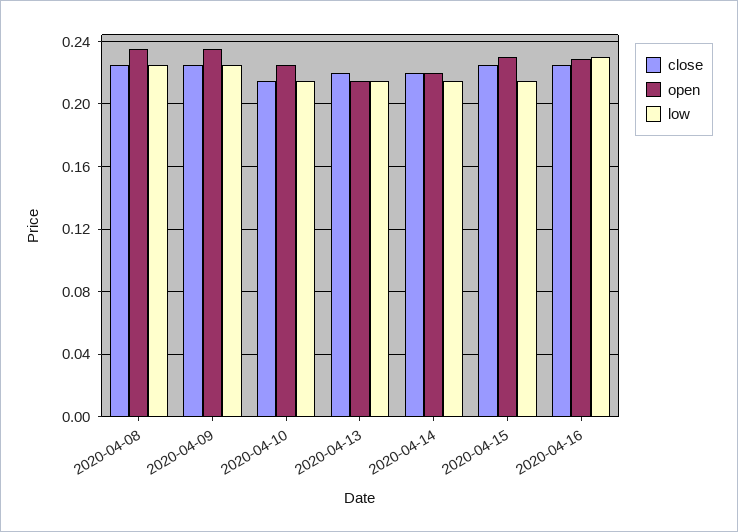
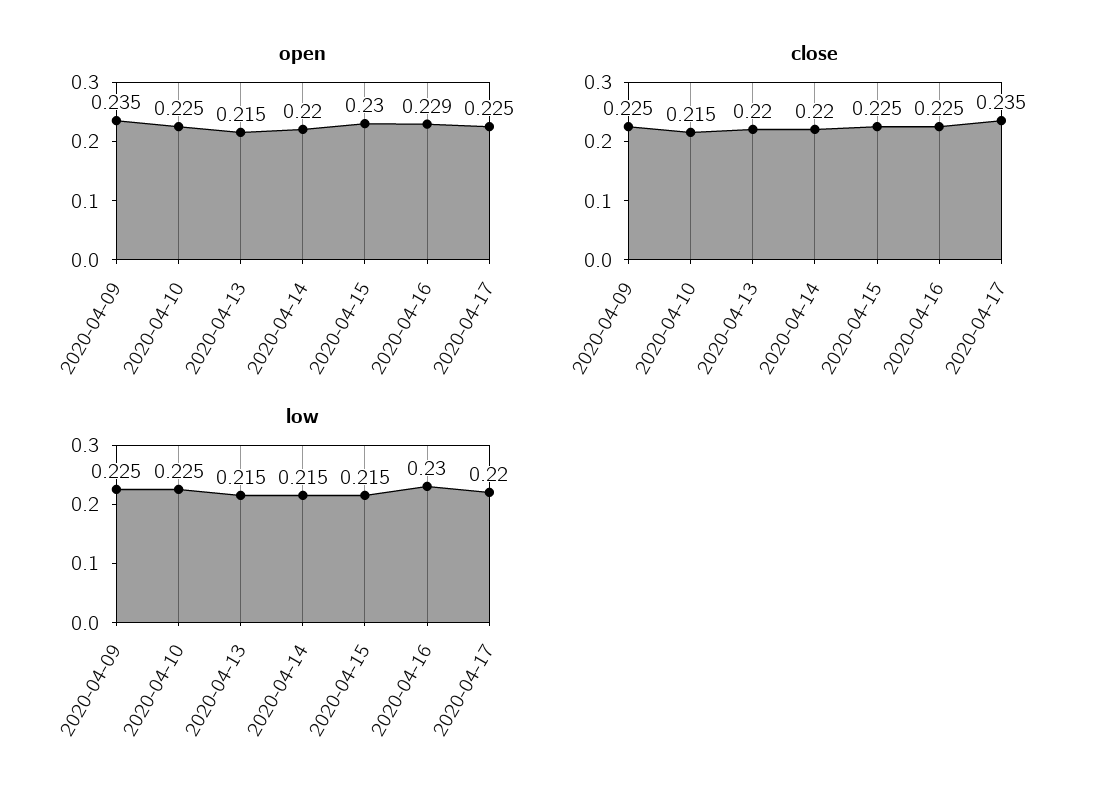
close, 2020-04-08: 0.225 -> none
open, 2020-04-08: 0.235 -> none
low, 2020-04-08: 0.225 -> none
low, 2020-04-10: 0.215 -> 0.225
open, 2020-04-17: none -> 0.225
close, 2020-04-17: none -> 0.235
low, 2020-04-17: none -> 0.22

